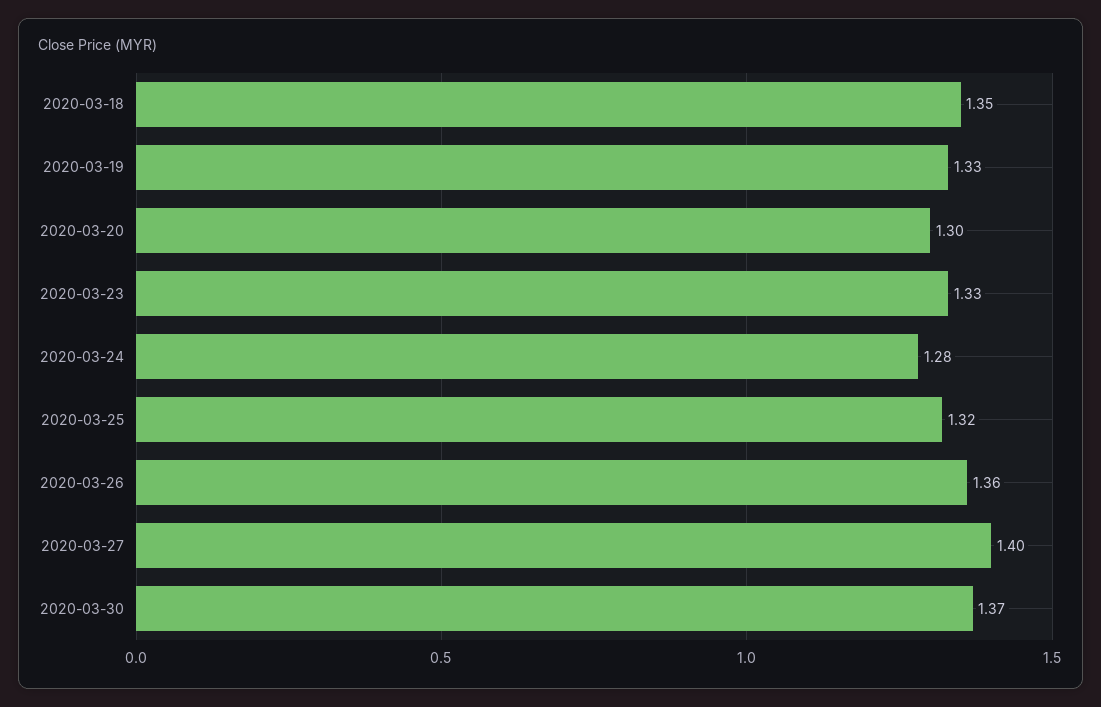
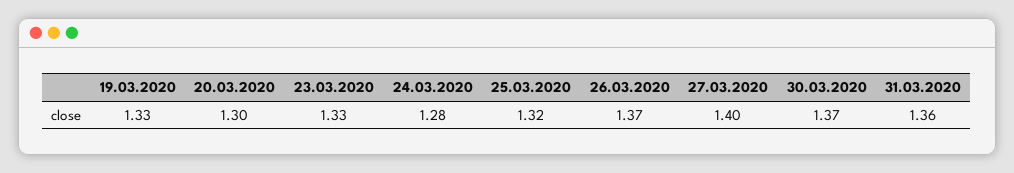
2020-03-18: 1.35 -> none
2020-03-26: 1.36 -> 1.37
31.03.2020: none -> 1.36

